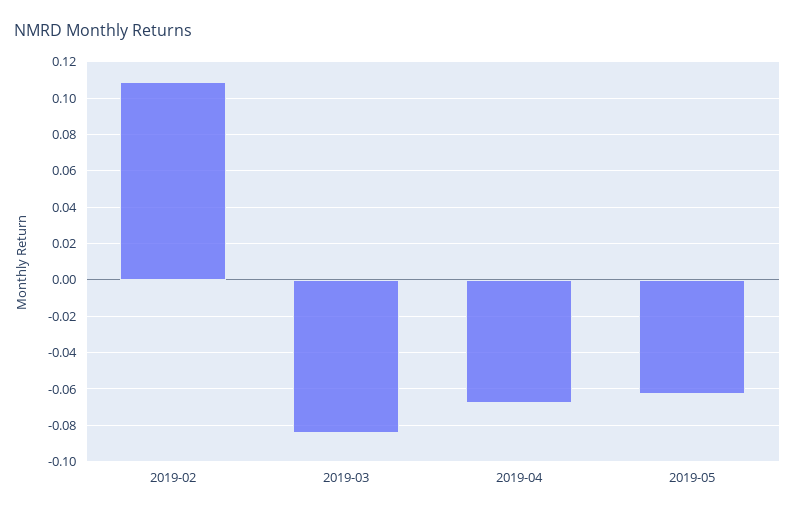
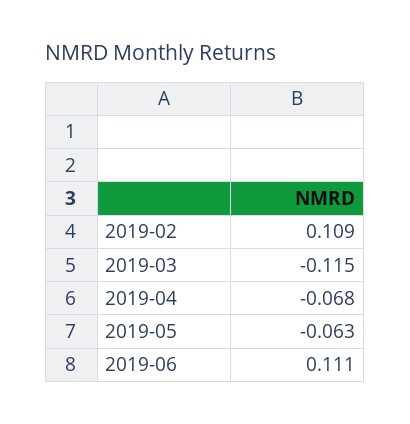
2019-03: -0.085 -> -0.115
2019-06: none -> 0.111

